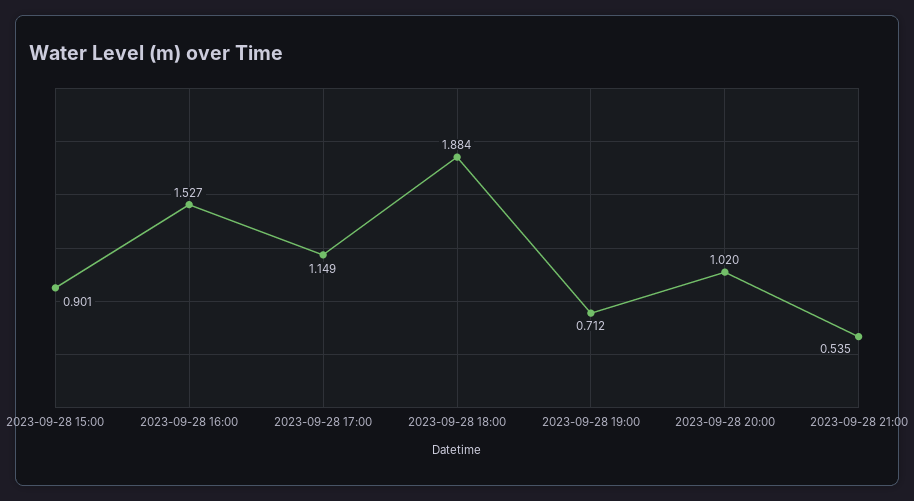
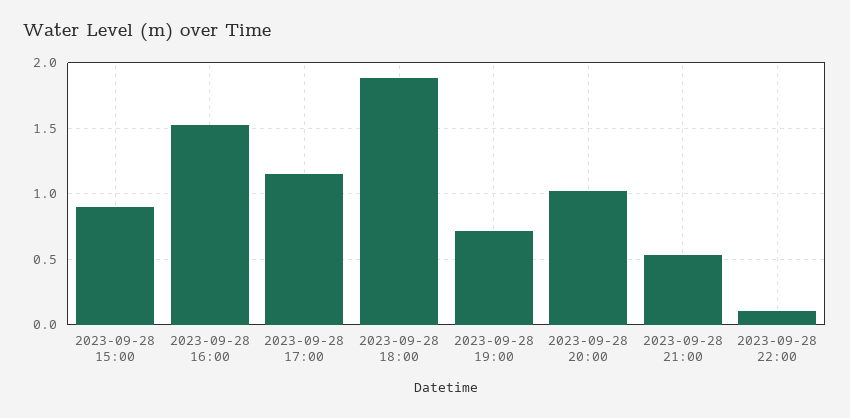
2023-09-28 22:00: none -> 0.1

